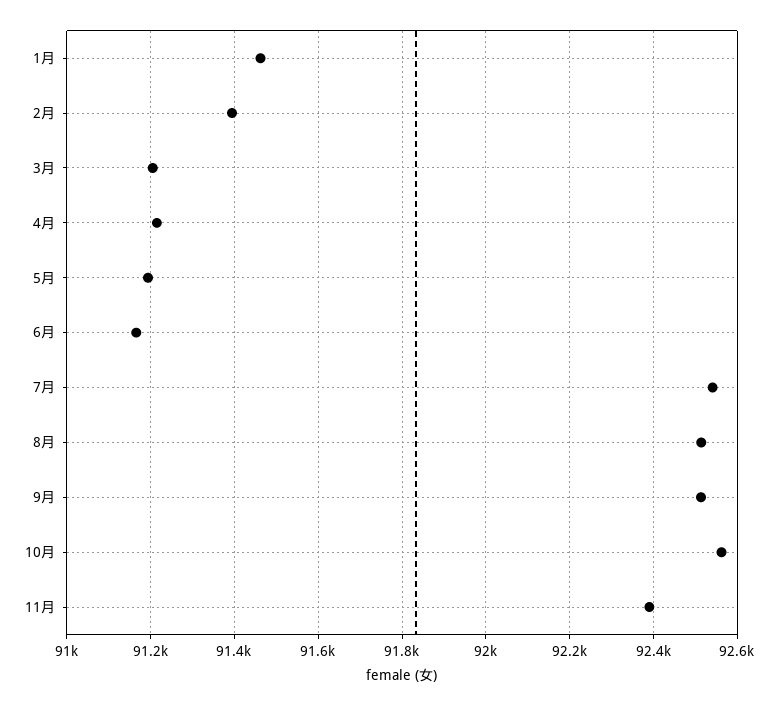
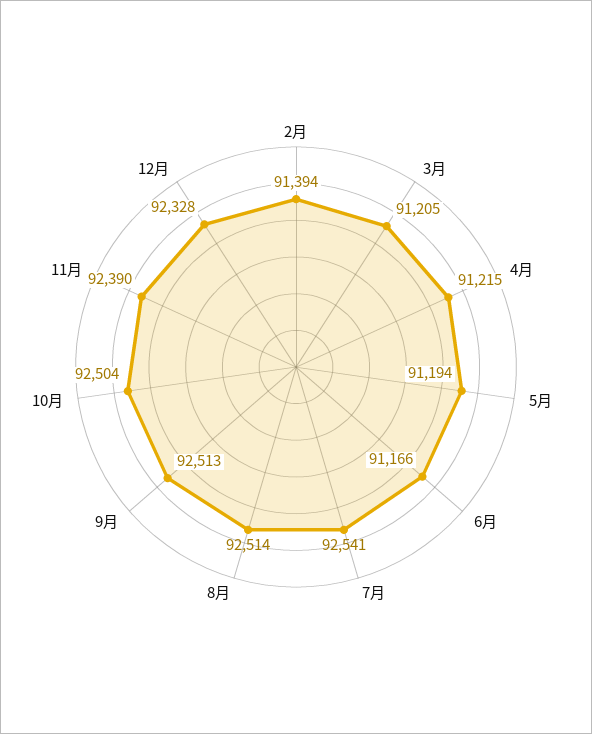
1月: 91460 -> none
10月: 92560 -> 92504
12月: none -> 92328

